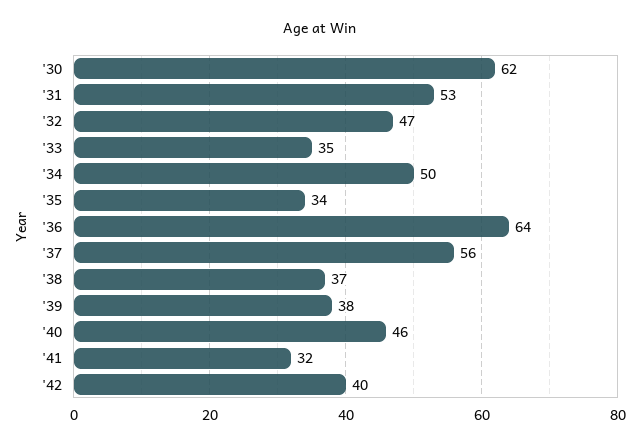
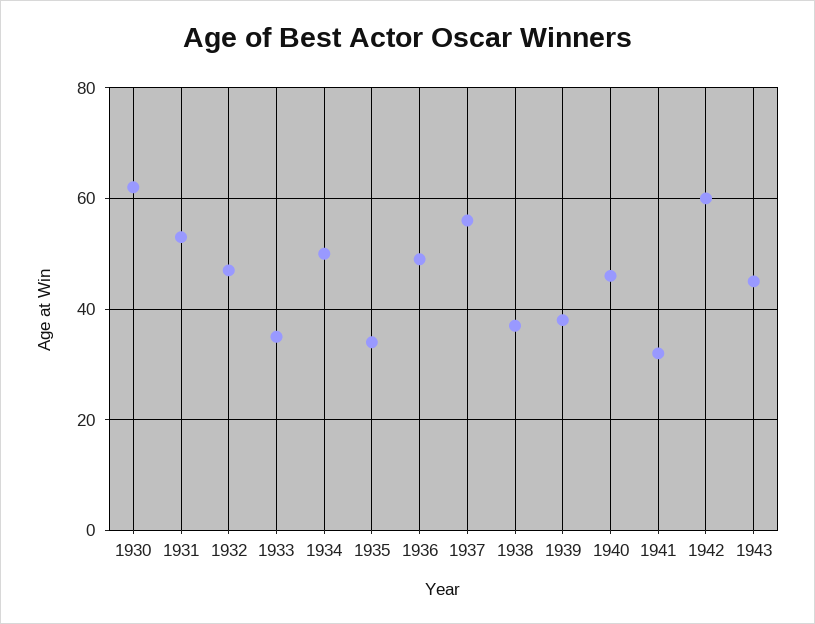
'36: 64 -> 50
'42: 40 -> 60
1943: none -> 45

